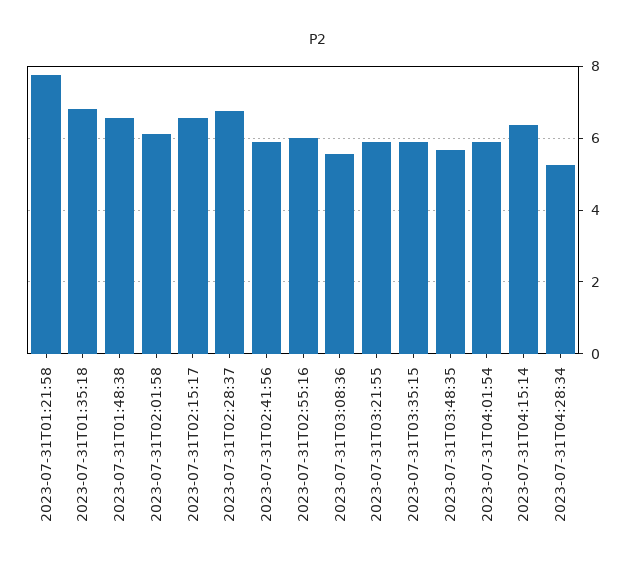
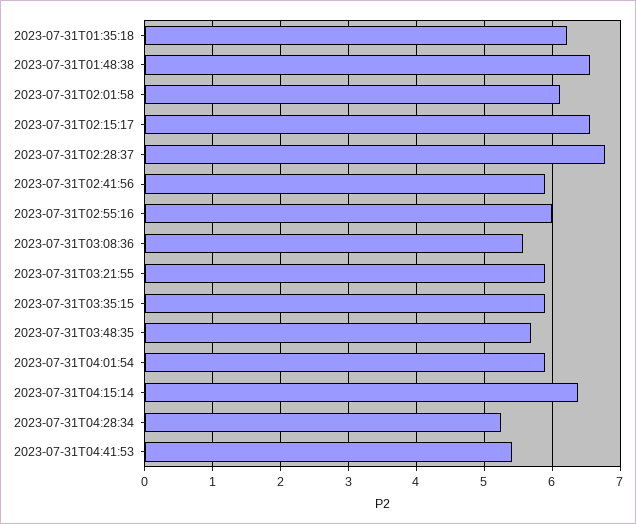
2023-07-31T01:21:58: 7.8 -> none
2023-07-31T01:35:18: 6.8 -> 6.2
2023-07-31T04:41:53: none -> 5.4

